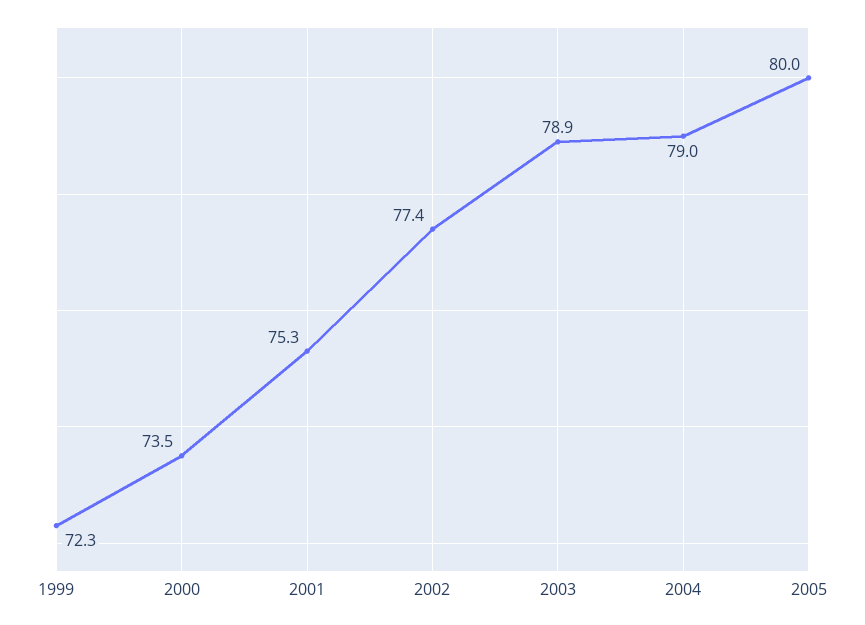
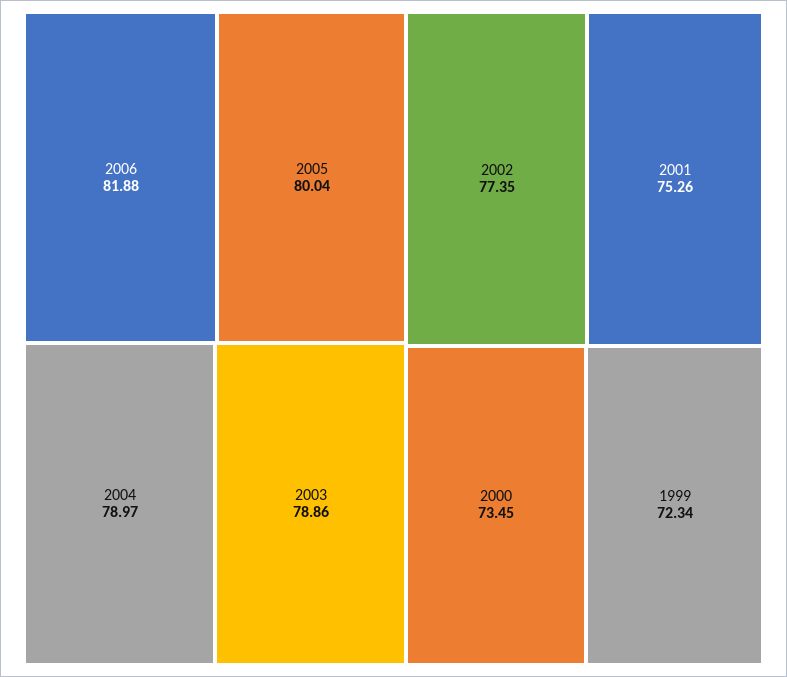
2006: none -> 81.88

